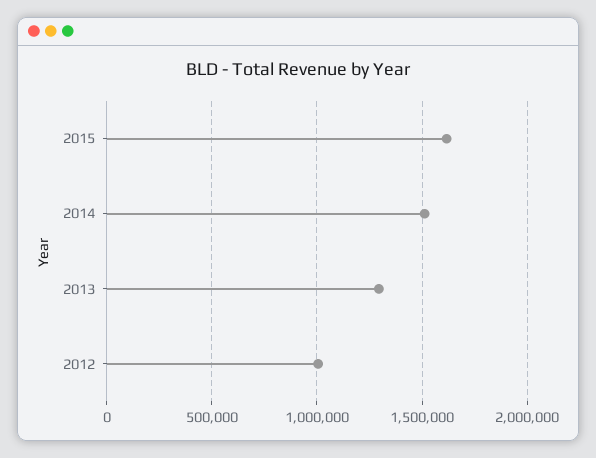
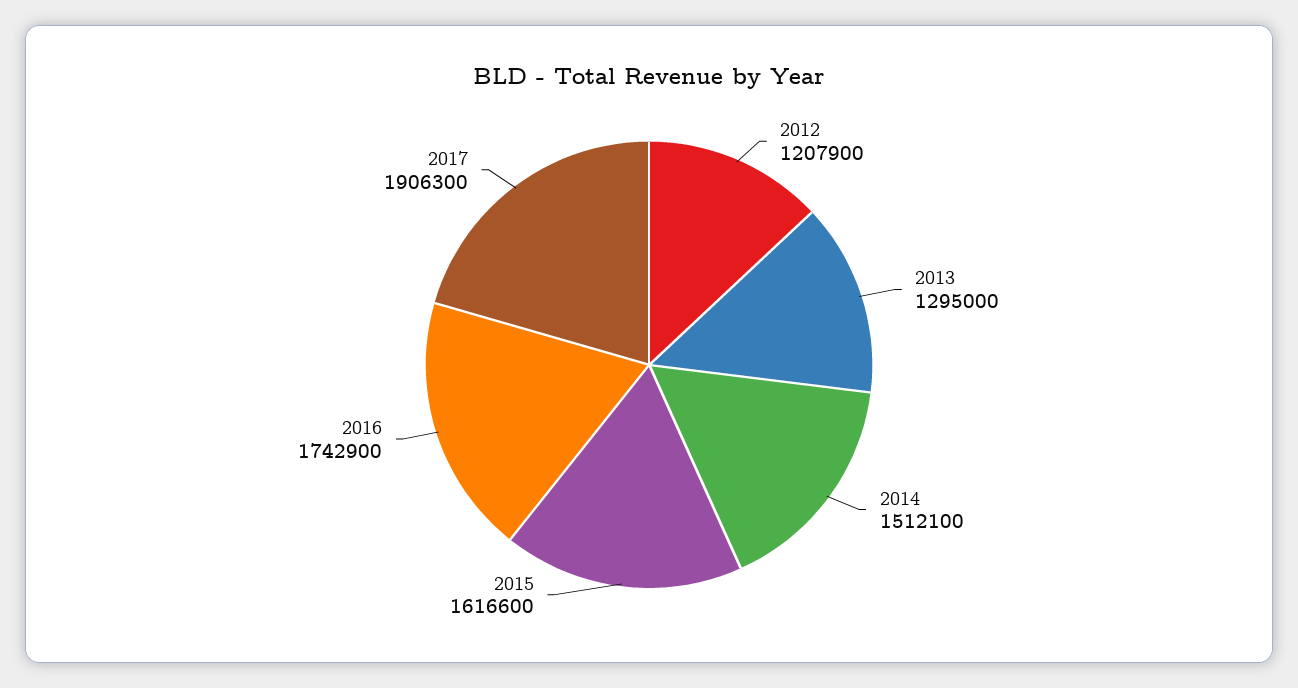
2012: 1000000 -> 1207900
2016: none -> 1742900
2017: none -> 1906300

